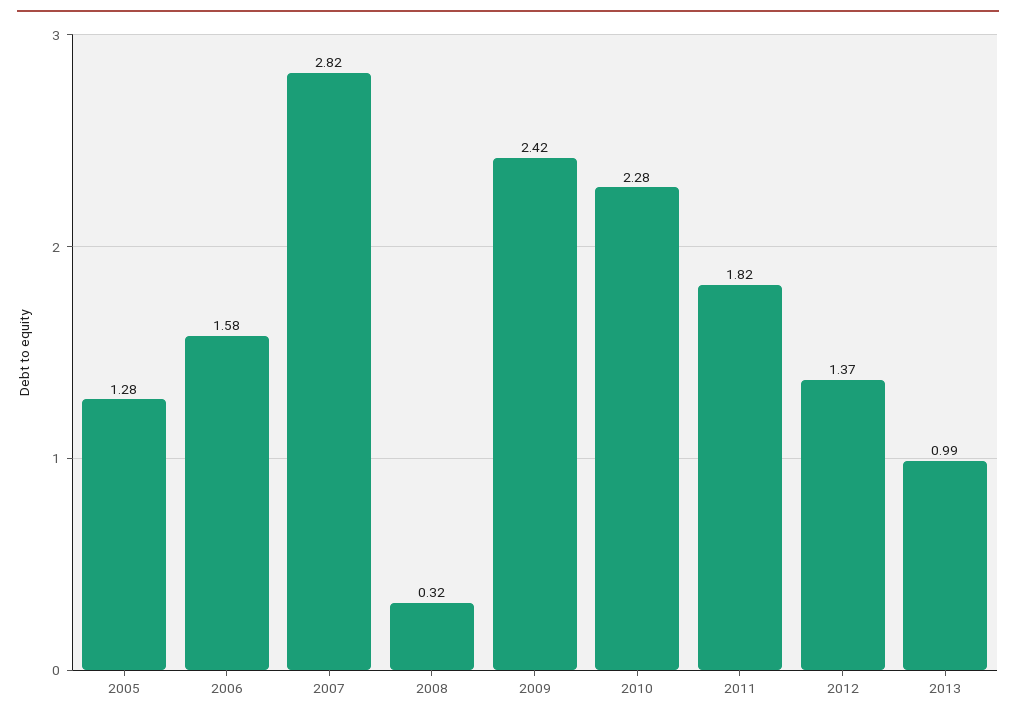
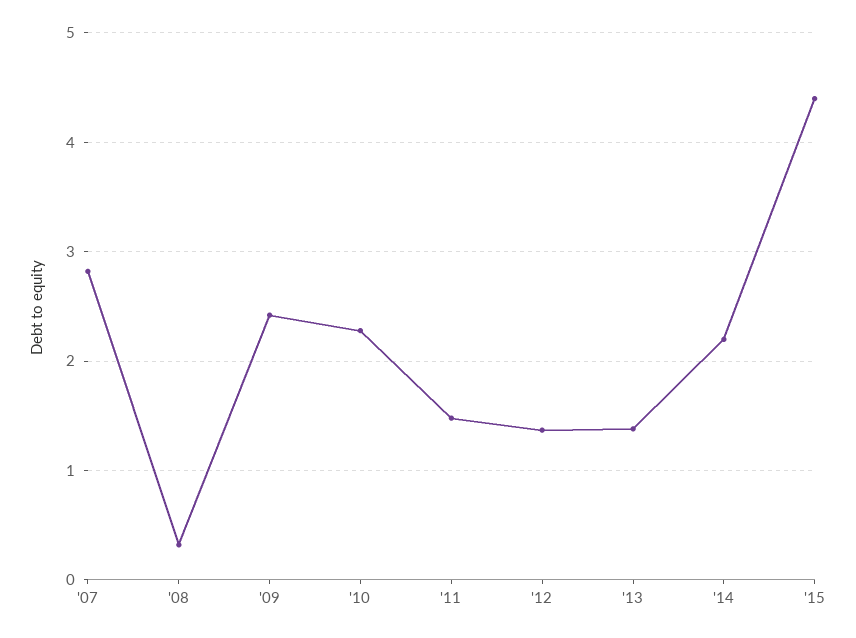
2005: 1.28 -> none
2006: 1.58 -> none
2011: 1.82 -> 1.5
2013: 0.99 -> 1.4
'14: none -> 2.2
'15: none -> 4.4

